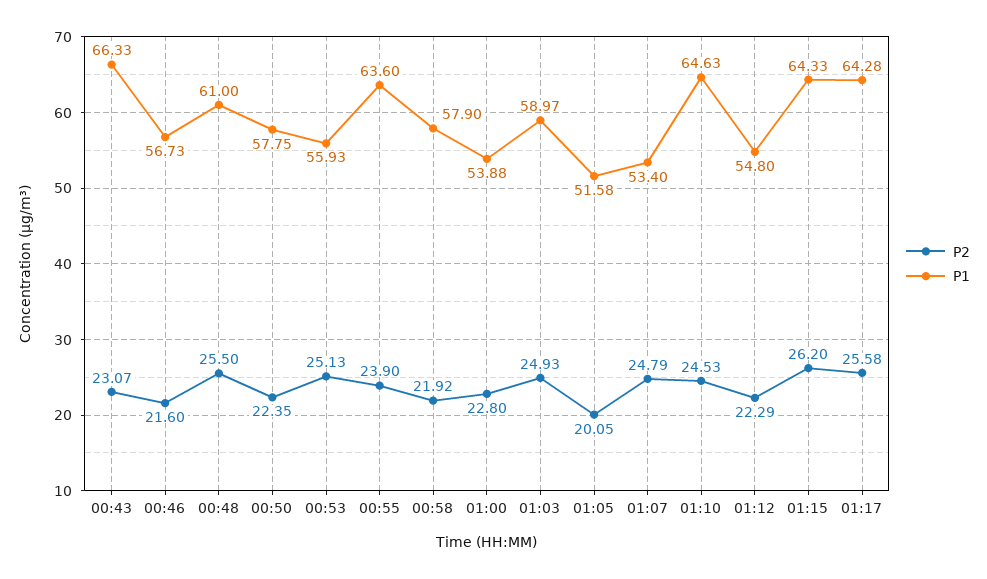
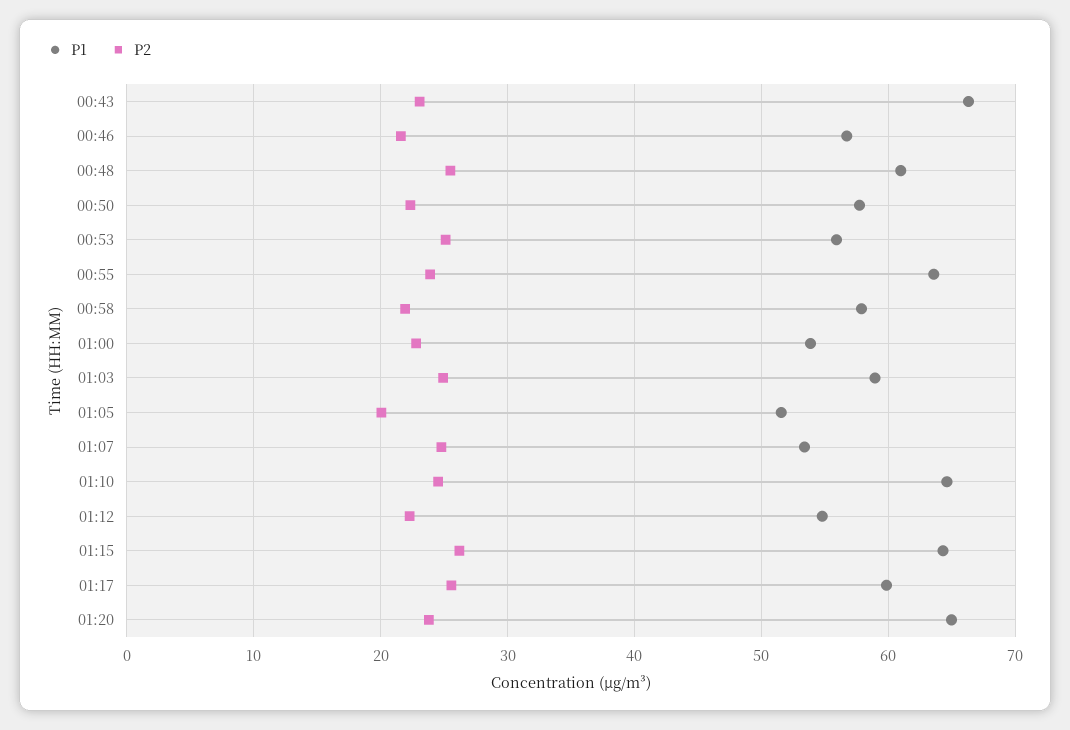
P1, 01:17: 64.28 -> 60
P1, 01:20: none -> 65
P2, 01:20: none -> 24

